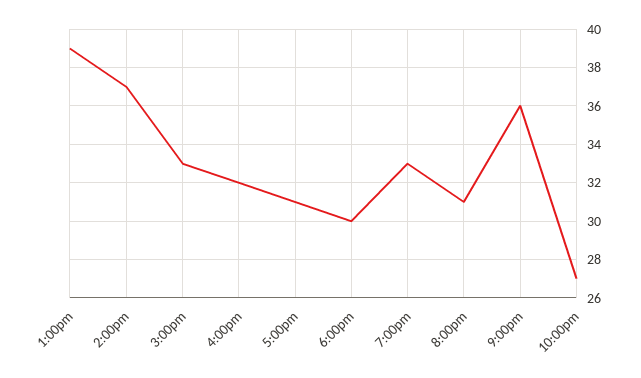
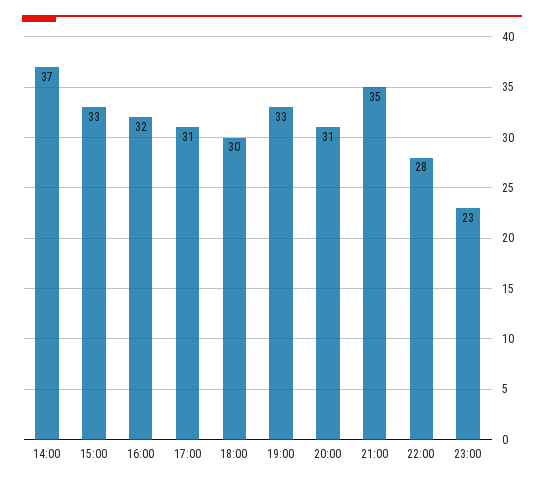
1:00pm: 39 -> none
9:00pm: 36 -> 35
10:00pm: 27 -> 28
23:00: none -> 23

